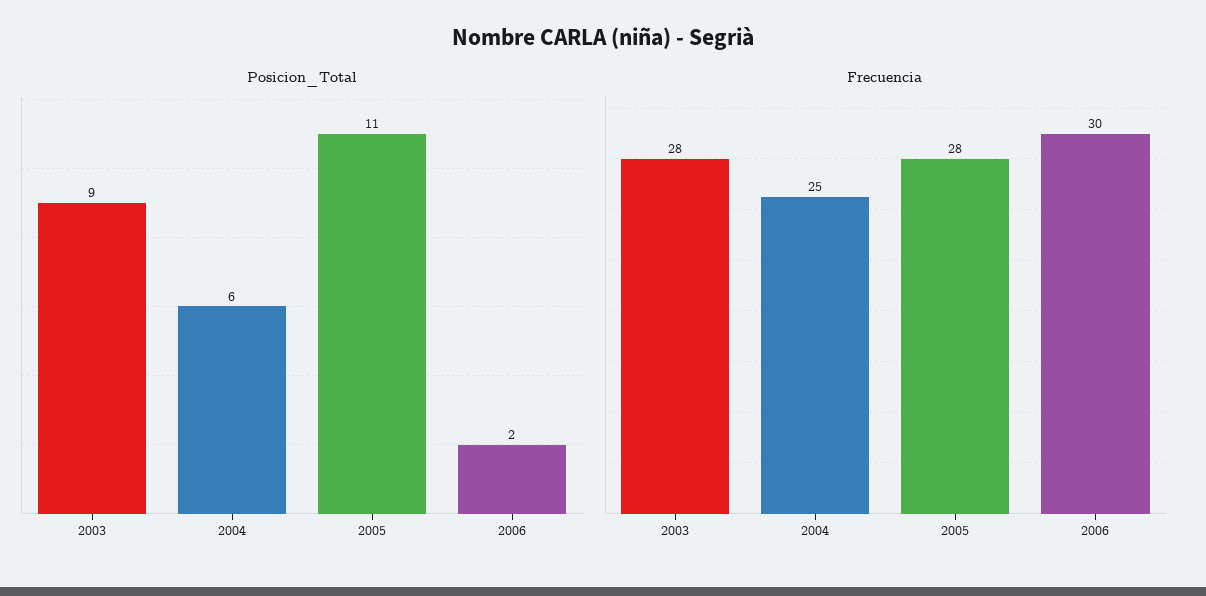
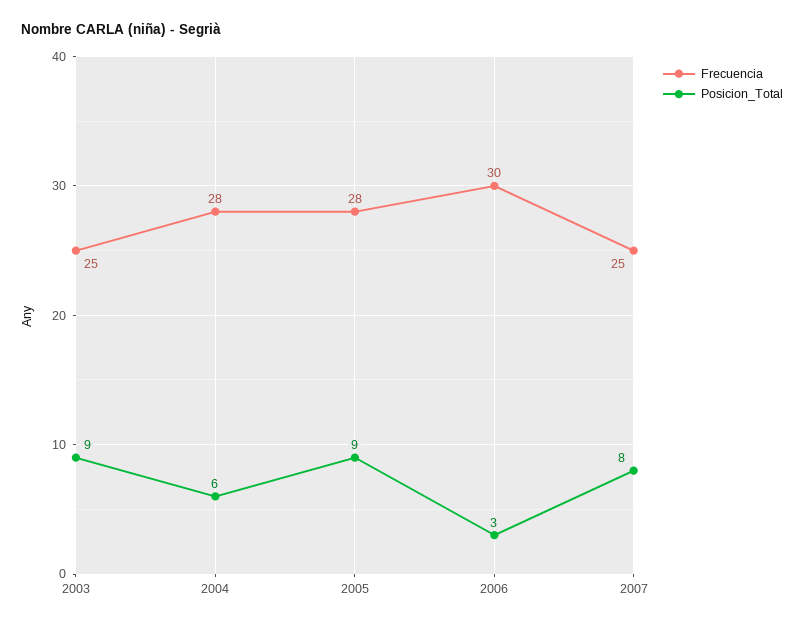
Posicion_Total, 2005: 11 -> 9
Posicion_Total, 2006: 2 -> 3
Frecuencia, 2003: 28 -> 25
Frecuencia, 2004: 25 -> 28
Frecuencia, 2007: none -> 25
Posicion_Total, 2007: none -> 8

